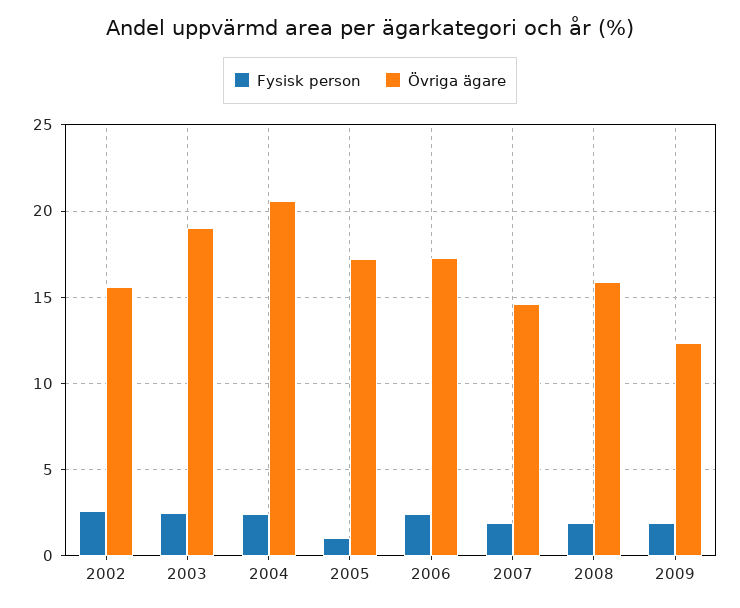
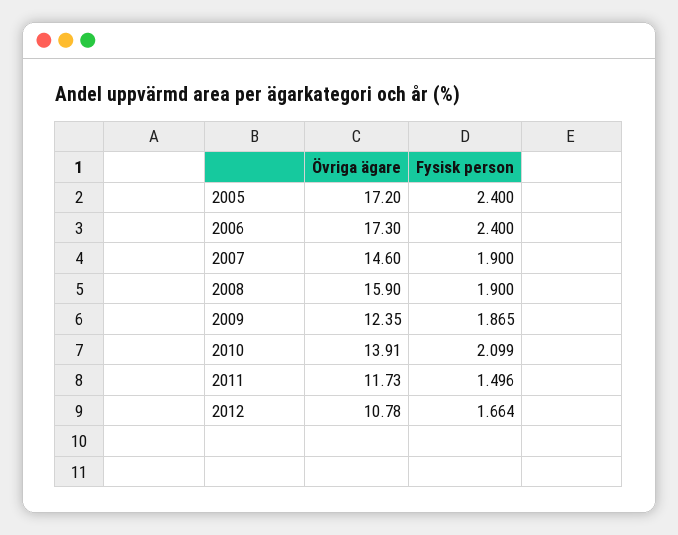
Fysisk person, 2002: 2.5 -> none
Övriga ägare, 2002: 15.5 -> none
Fysisk person, 2003: 2.5 -> none
Övriga ägare, 2003: 19 -> none
Fysisk person, 2004: 2.5 -> none
Övriga ägare, 2004: 20.5 -> none
Fysisk person, 2005: 1 -> 2.4
Övriga ägare, 2010: none -> 13.91
Fysisk person, 2010: none -> 2.099
Övriga ägare, 2011: none -> 11.73
Fysisk person, 2011: none -> 1.496
Övriga ägare, 2012: none -> 10.78
Fysisk person, 2012: none -> 1.664

